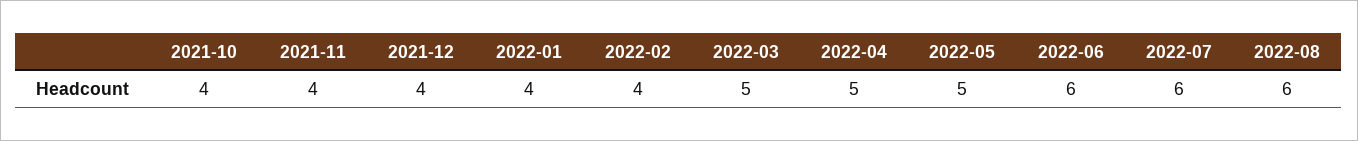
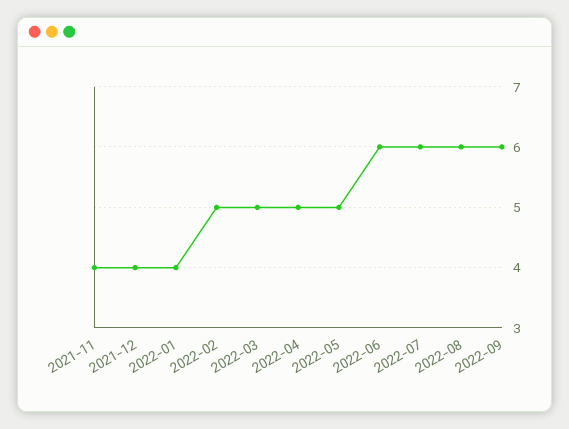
2021-10: 4 -> none
2022-02: 4 -> 5
2022-09: none -> 6

